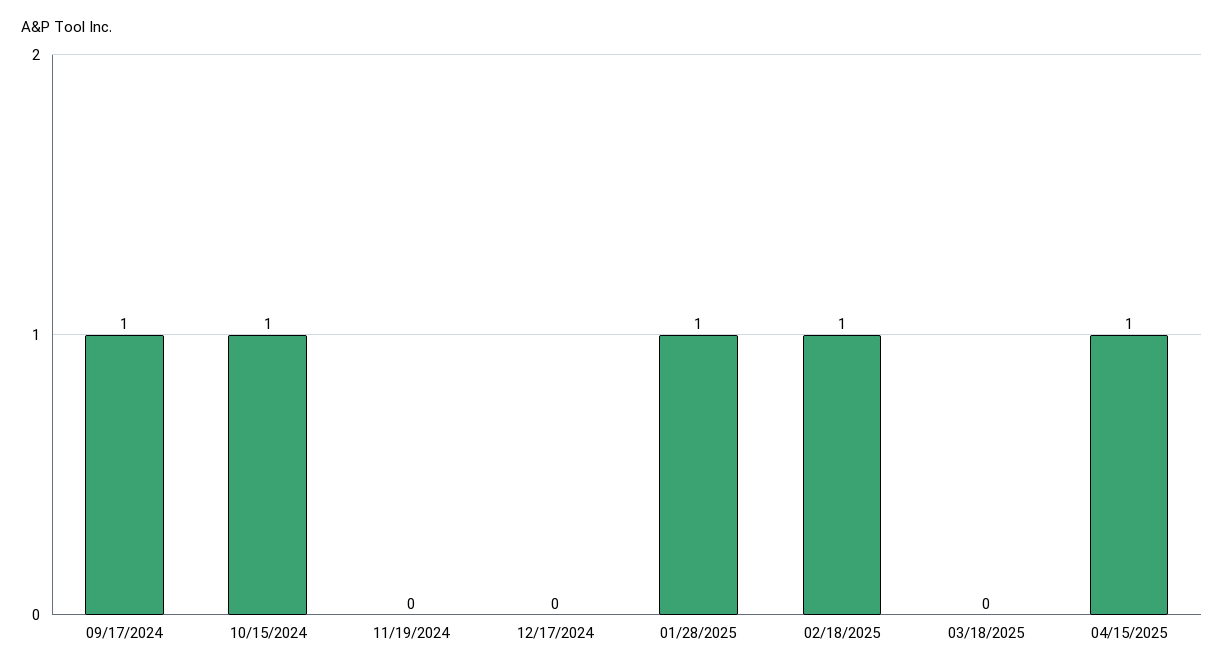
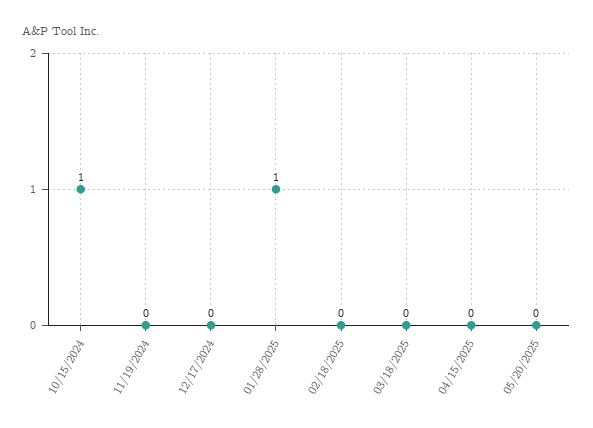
09/17/2024: 1 -> none
02/18/2025: 1 -> 0
04/15/2025: 1 -> 0
05/20/2025: none -> 0

